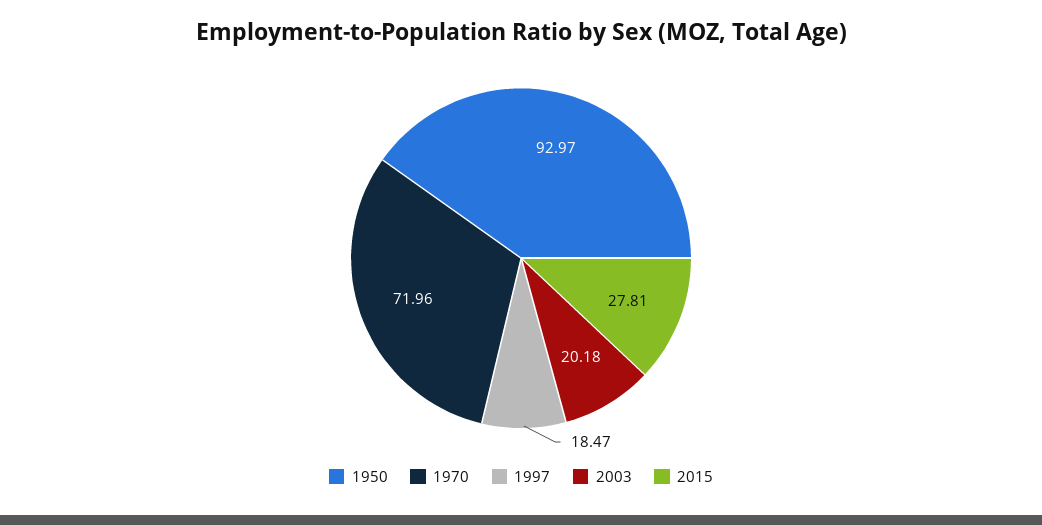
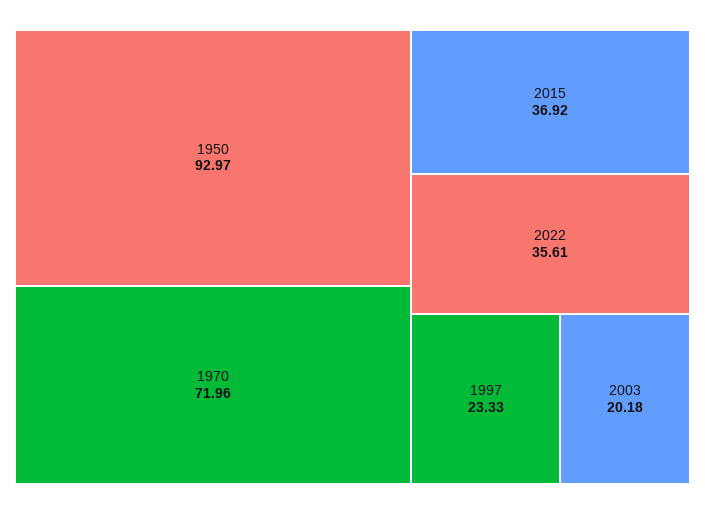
1997: 18.47 -> 23.33
2015: 27.81 -> 36.92
2022: none -> 35.61

